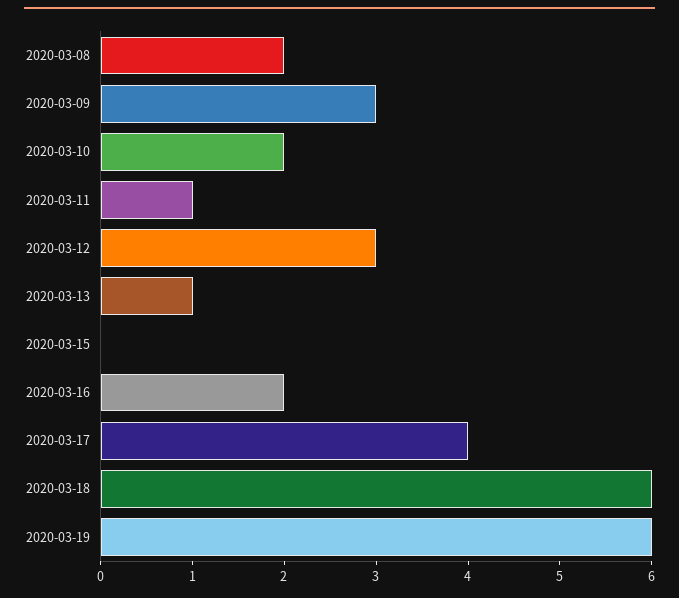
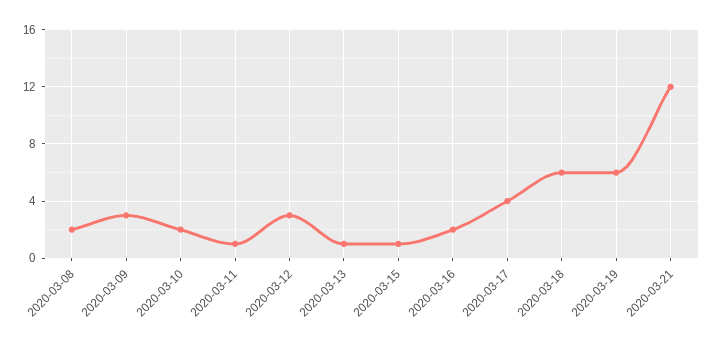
2020-03-15: 0 -> 1
2020-03-21: none -> 12

